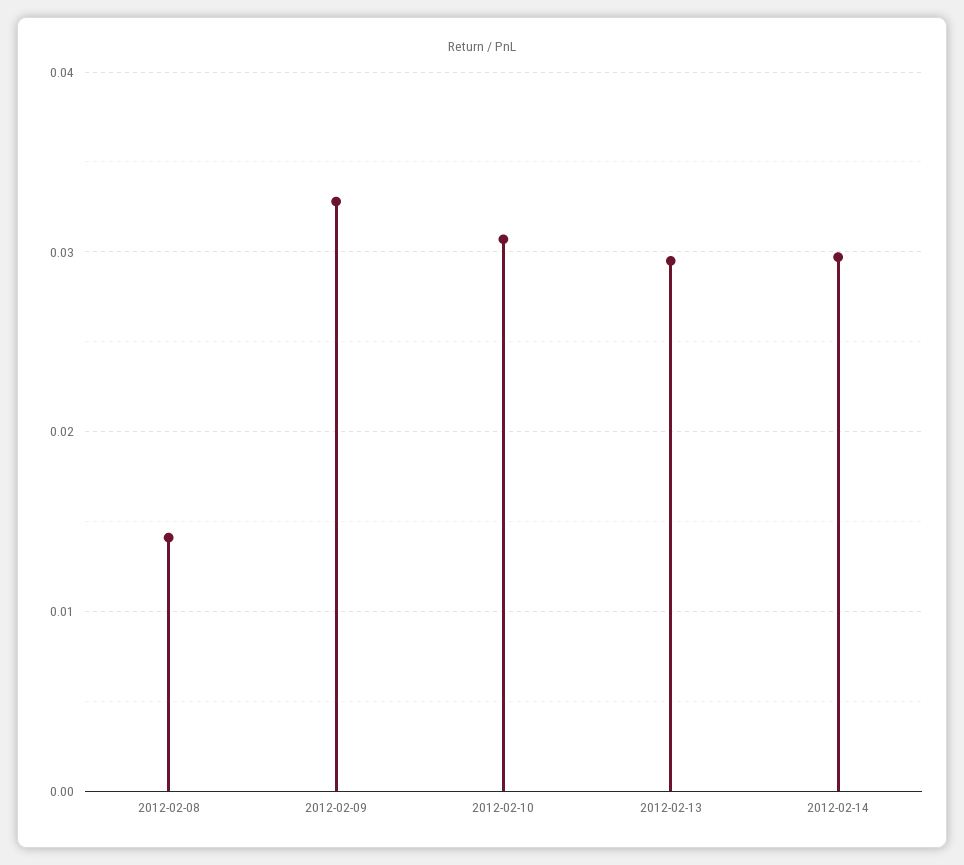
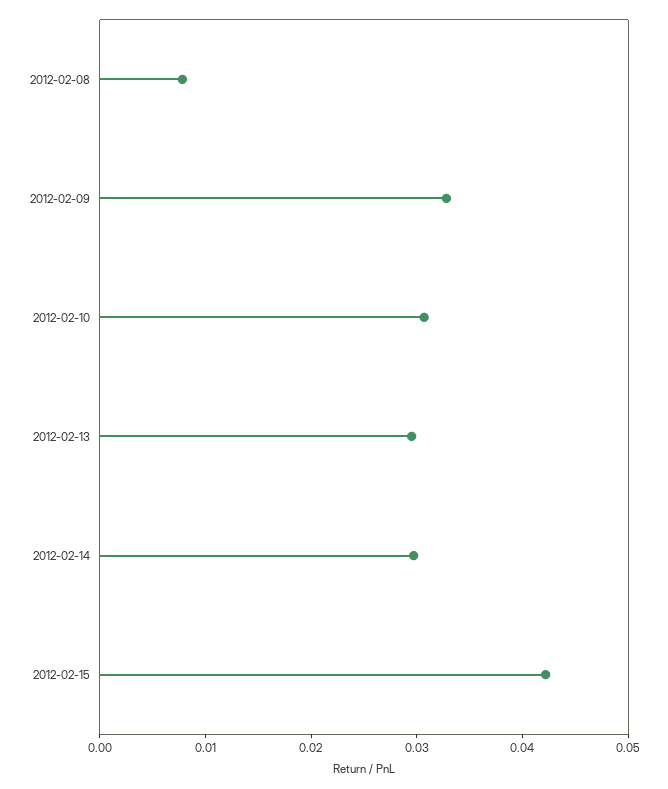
2012-02-08: 0.014 -> 0.008
2012-02-15: none -> 0.042

